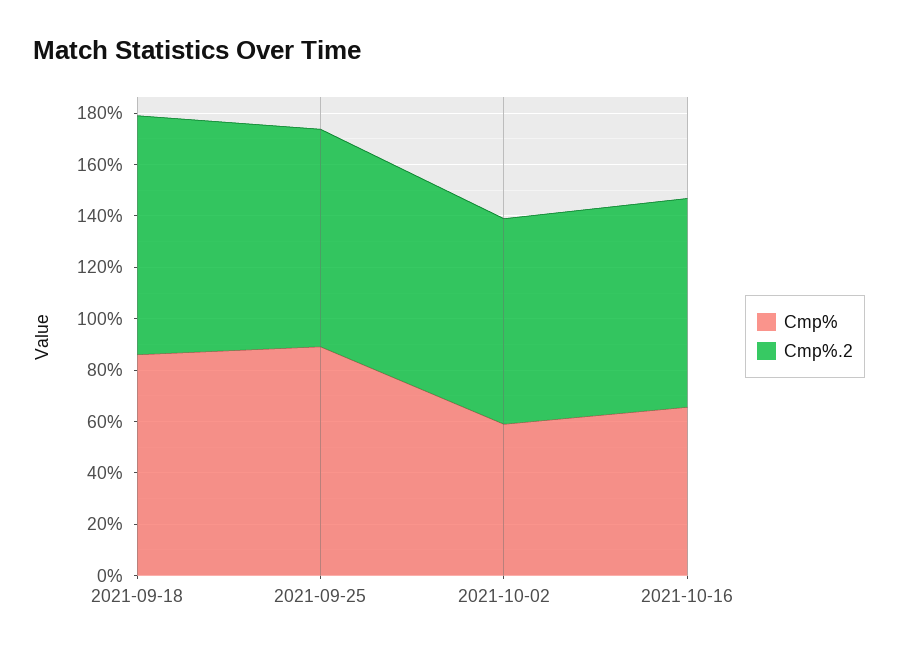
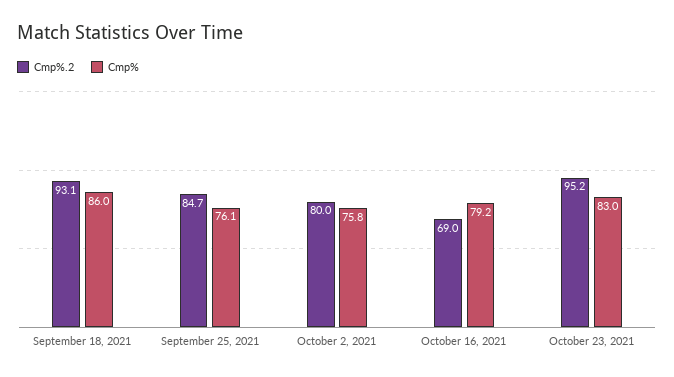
Cmp%, 2021-09-25: 90 -> 76.1
Cmp%, 2021-10-02: 60 -> 75.8
Cmp%, 2021-10-16: 65 -> 79.2
Cmp%.2, 2021-10-16: 80 -> 69
Cmp%.2, October 23, 2021: none -> 95.2
Cmp%, October 23, 2021: none -> 83

